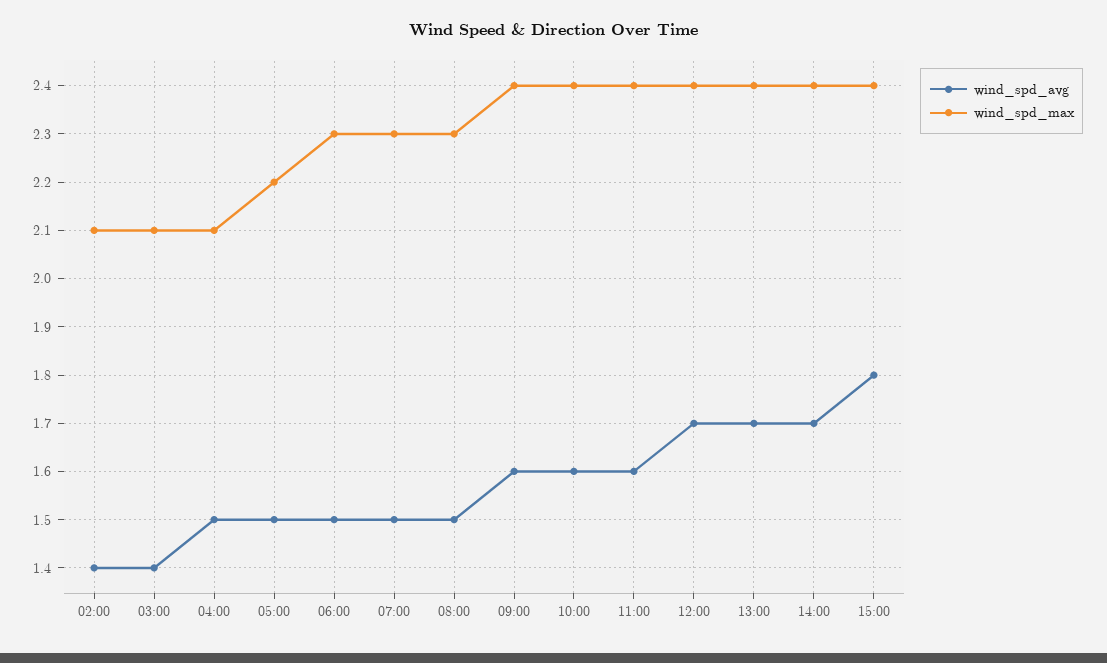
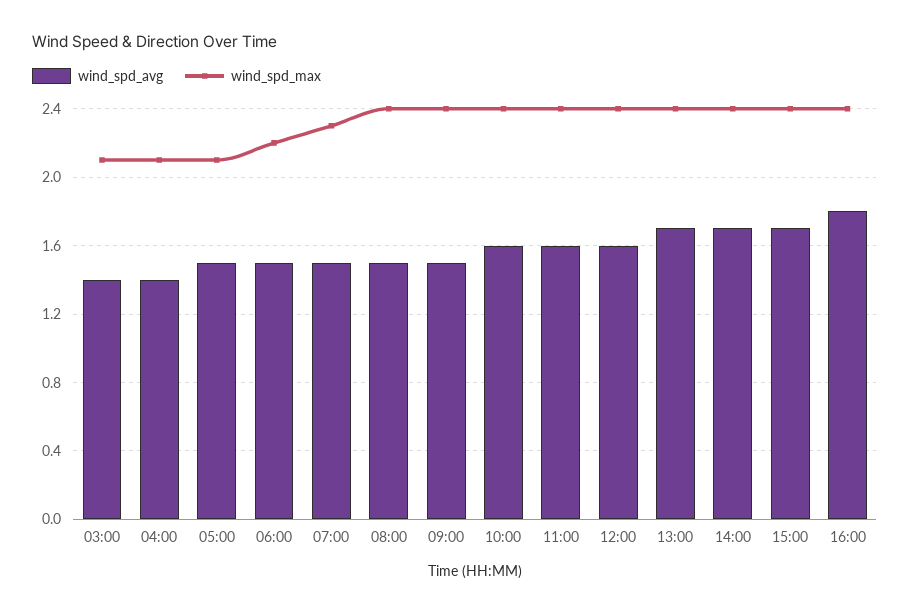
wind_spd_avg, 02:00: 1.4 -> none
wind_spd_max, 02:00: 2.1 -> none
wind_spd_avg, 04:00: 1.5 -> 1.4
wind_spd_max, 05:00: 2.2 -> 2.1
wind_spd_max, 06:00: 2.3 -> 2.2
wind_spd_max, 08:00: 2.3 -> 2.4
wind_spd_avg, 09:00: 1.6 -> 1.5
wind_spd_avg, 12:00: 1.7 -> 1.6
wind_spd_avg, 15:00: 1.8 -> 1.7
wind_spd_avg, 16:00: none -> 1.8
wind_spd_max, 16:00: none -> 2.4

